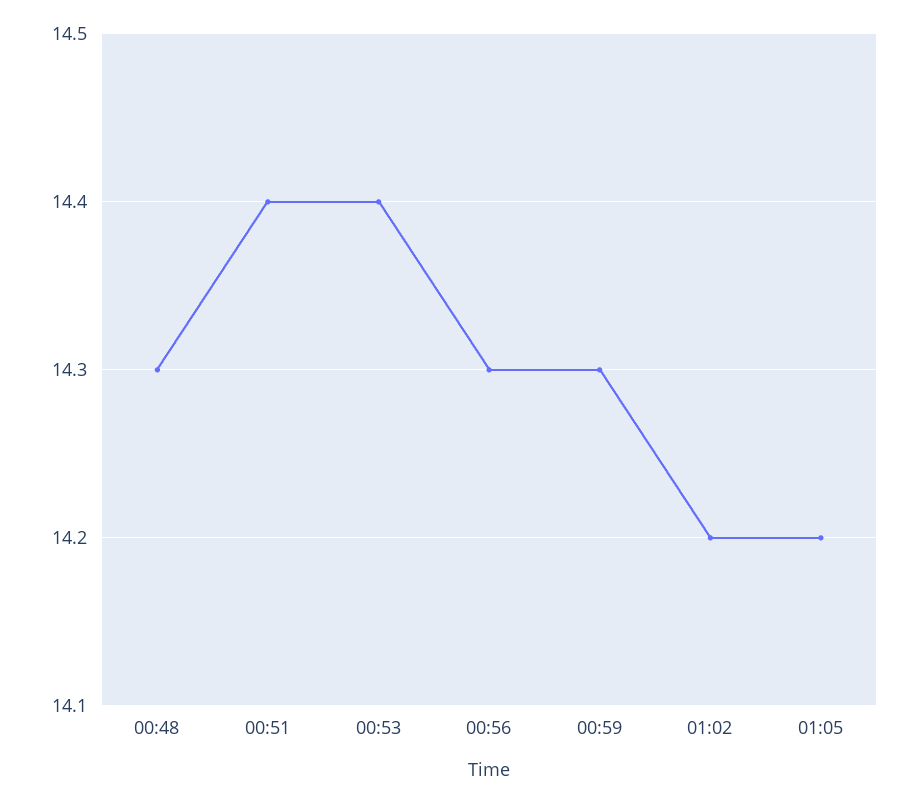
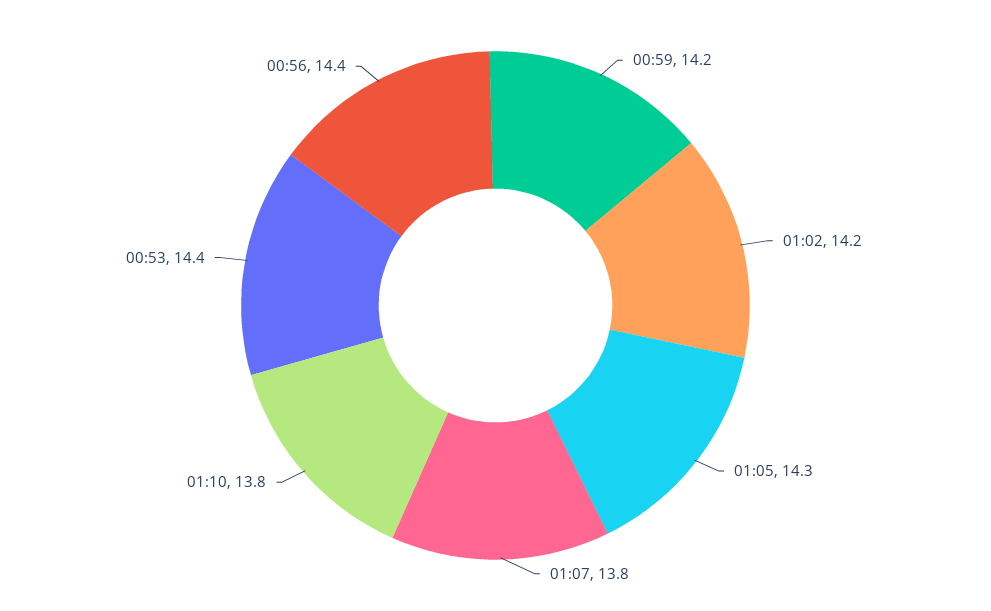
00:48: 14.3 -> none
00:51: 14.4 -> none
00:56: 14.3 -> 14.4
00:59: 14.3 -> 14.2
01:05: 14.2 -> 14.3
01:07: none -> 13.8
01:10: none -> 13.8

